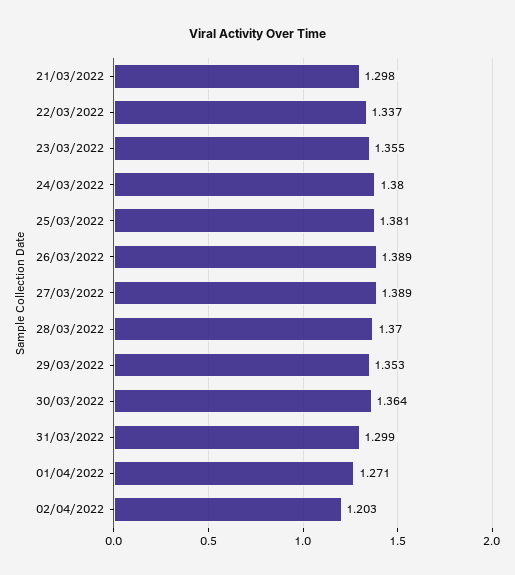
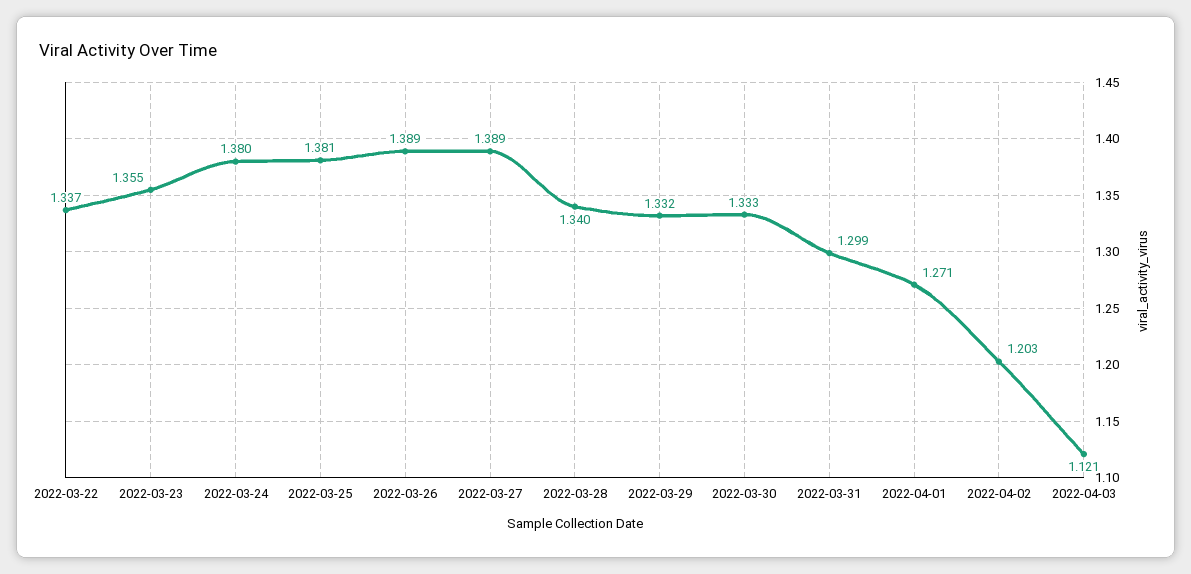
21/03/2022: 1.298 -> none
28/03/2022: 1.37 -> 1.34
29/03/2022: 1.353 -> 1.332
30/03/2022: 1.364 -> 1.333
2022-04-03: none -> 1.121

